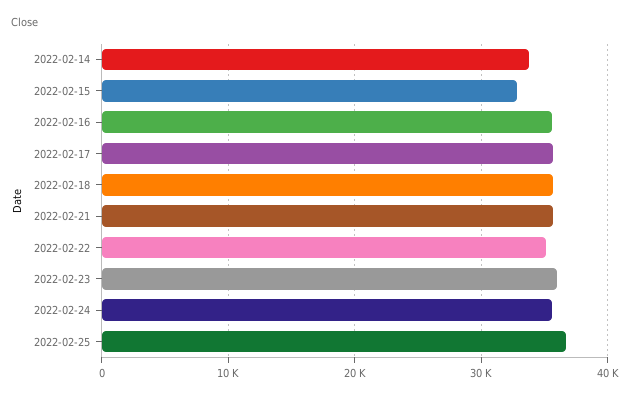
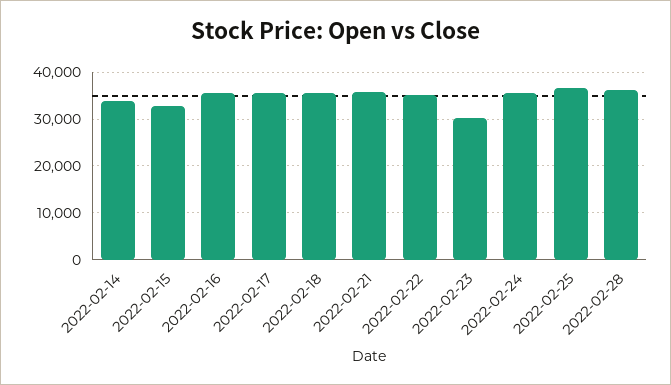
2022-02-23: 36000 -> 30000
2022-02-28: none -> 36000

